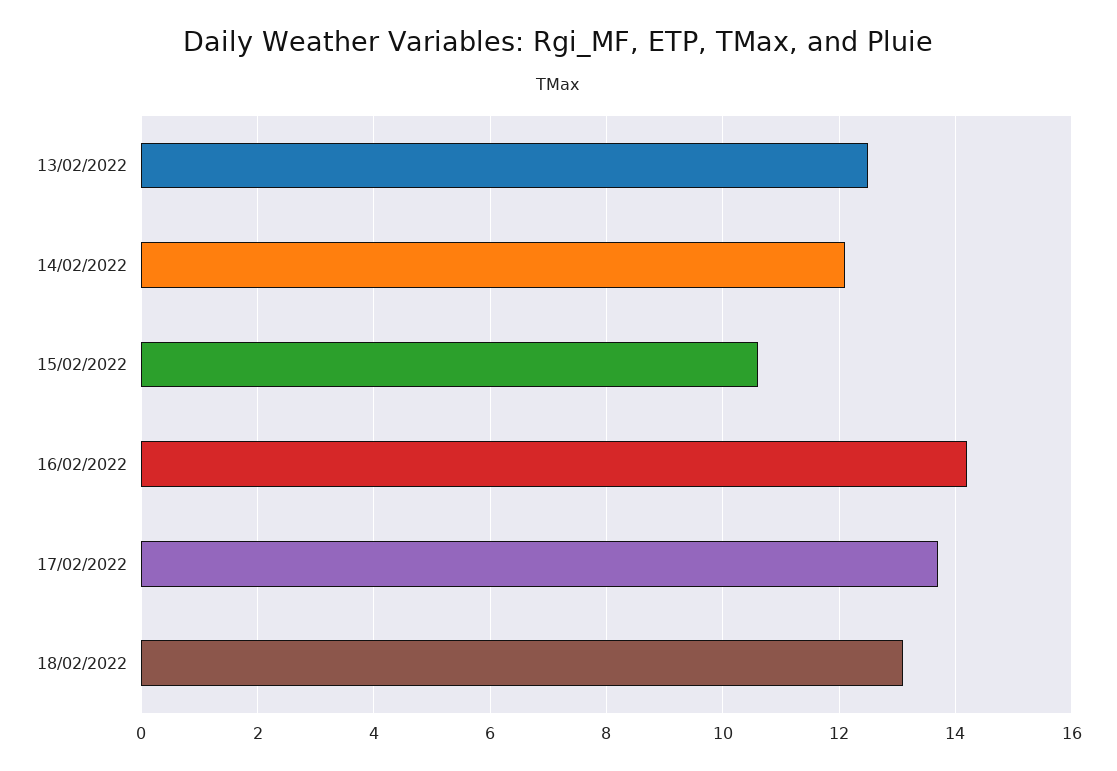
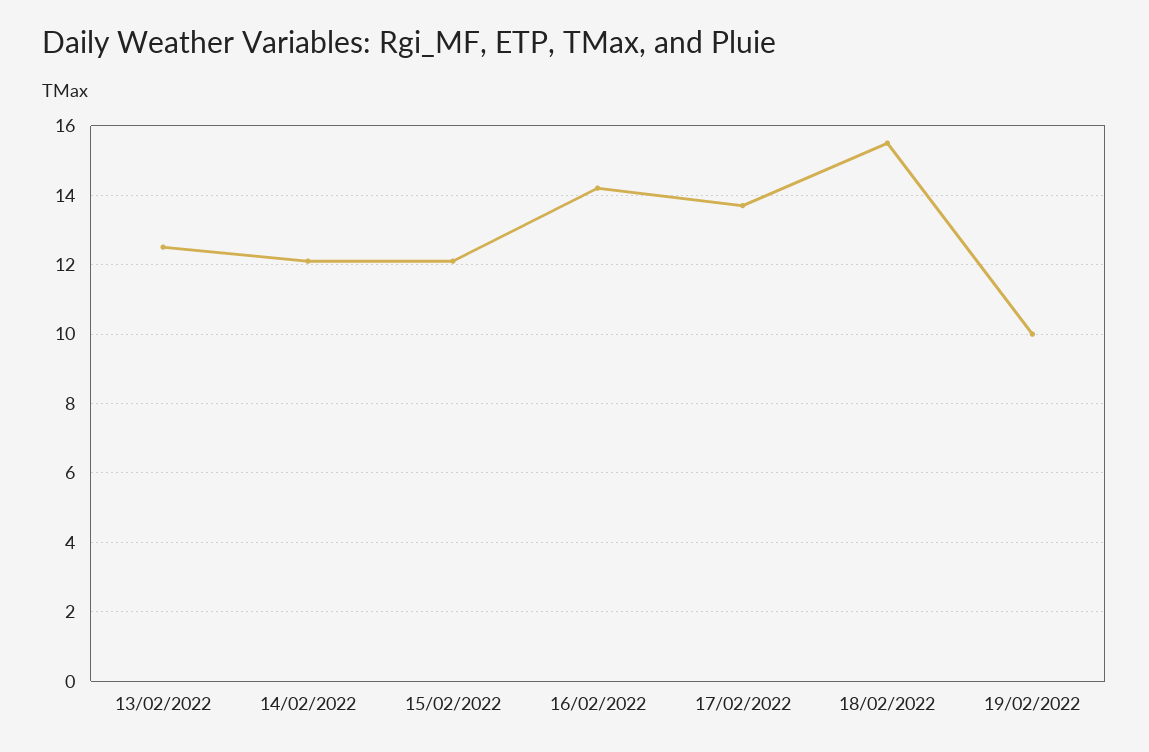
15/02/2022: 10.5 -> 12
18/02/2022: 13 -> 15.5
19/02/2022: none -> 10

